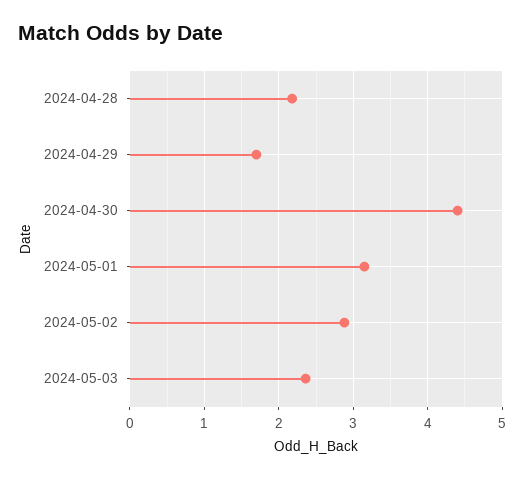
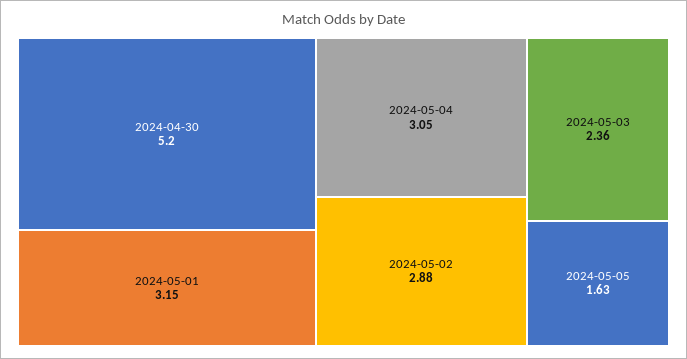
2024-04-28: 2.2 -> none
2024-04-29: 1.7 -> none
2024-04-30: 4.4 -> 5.2
2024-05-04: none -> 3.05
2024-05-05: none -> 1.63

